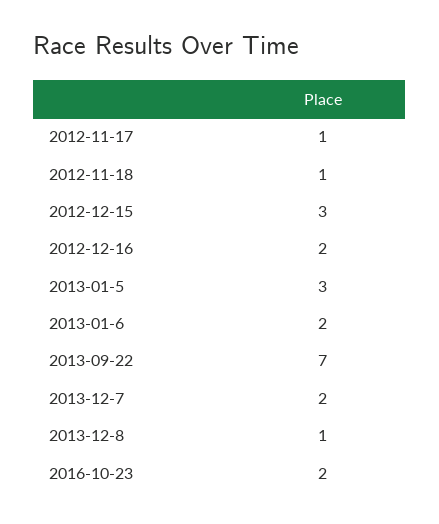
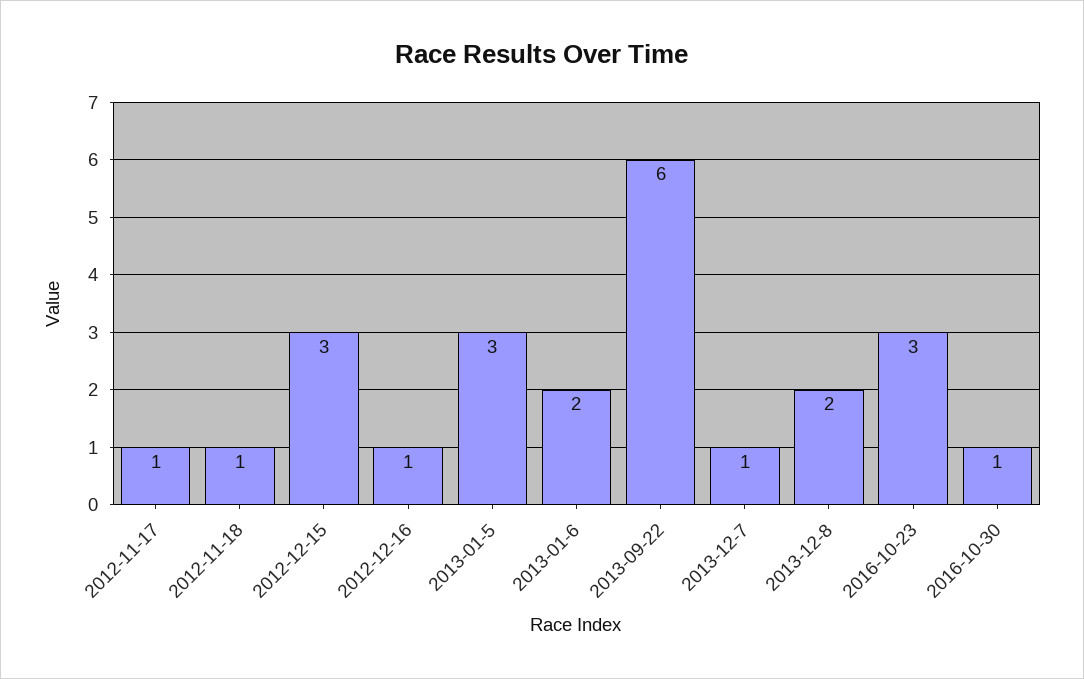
2012-12-16: 2 -> 1
2013-09-22: 7 -> 6
2013-12-7: 2 -> 1
2013-12-8: 1 -> 2
2016-10-23: 2 -> 3
2016-10-30: none -> 1

